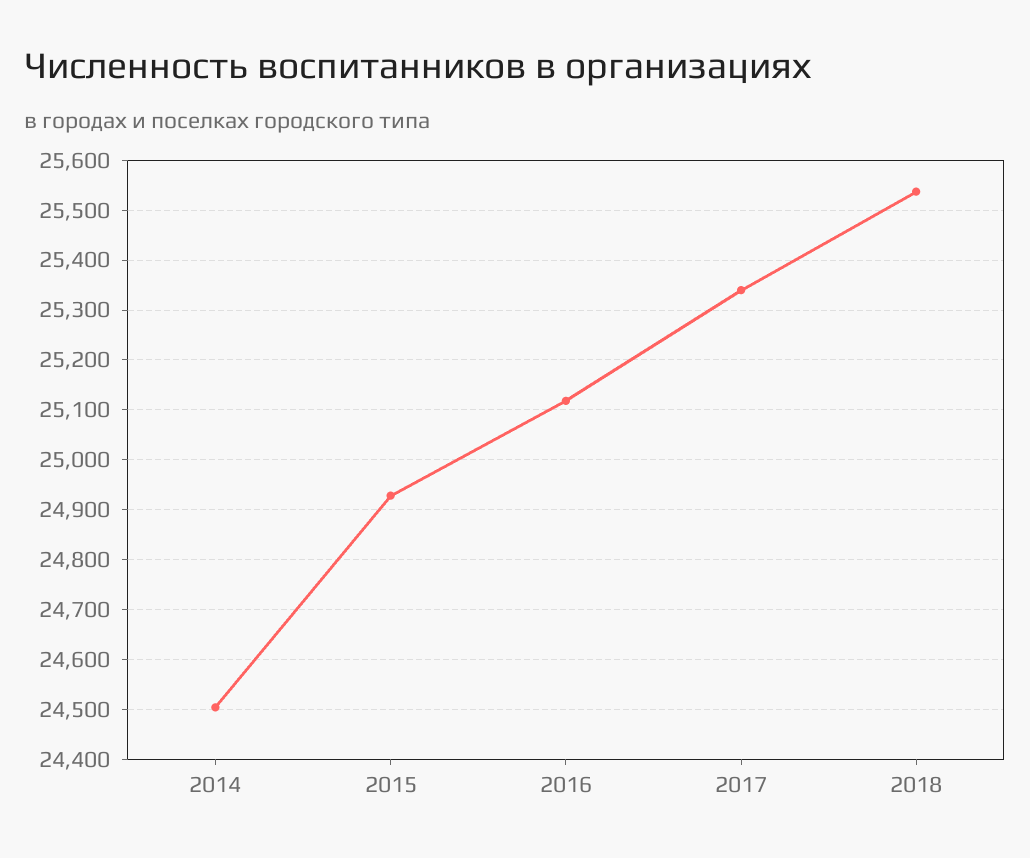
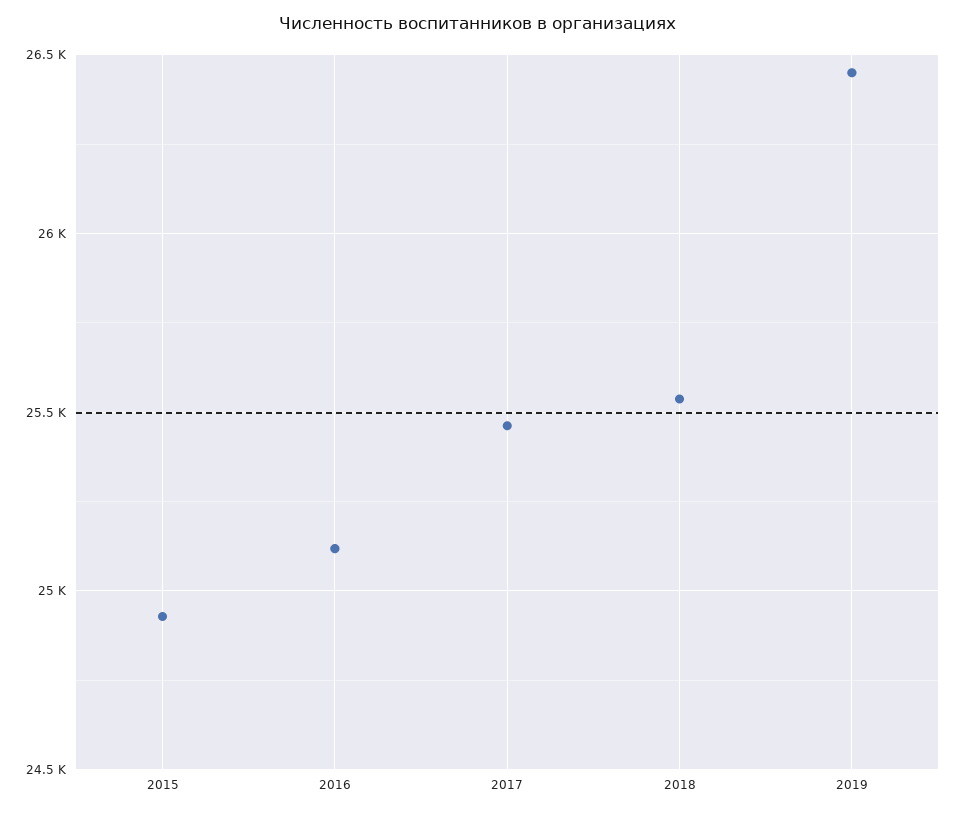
2014: 24500 -> none
2017: 25340 -> 25450
2019: none -> 26450

